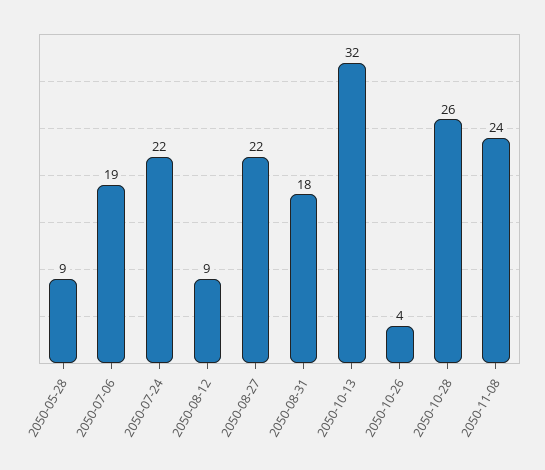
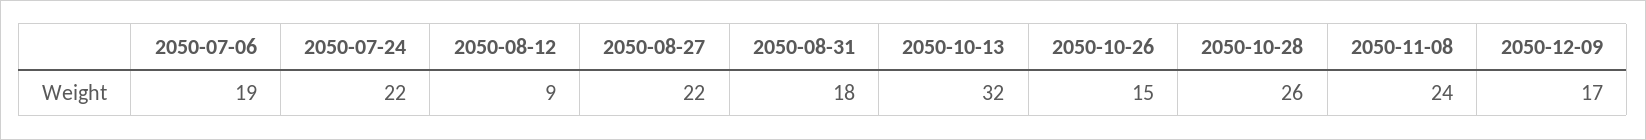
2050-05-28: 9 -> none
2050-10-26: 4 -> 15
2050-12-09: none -> 17

